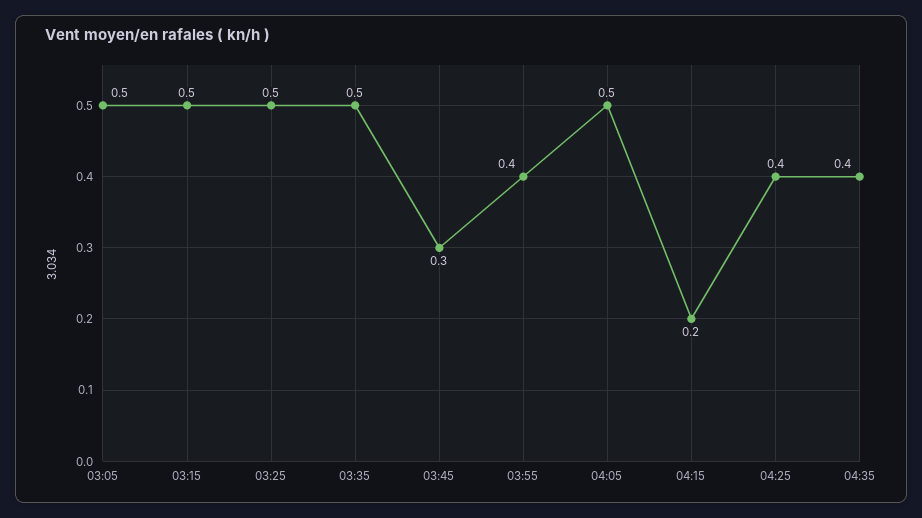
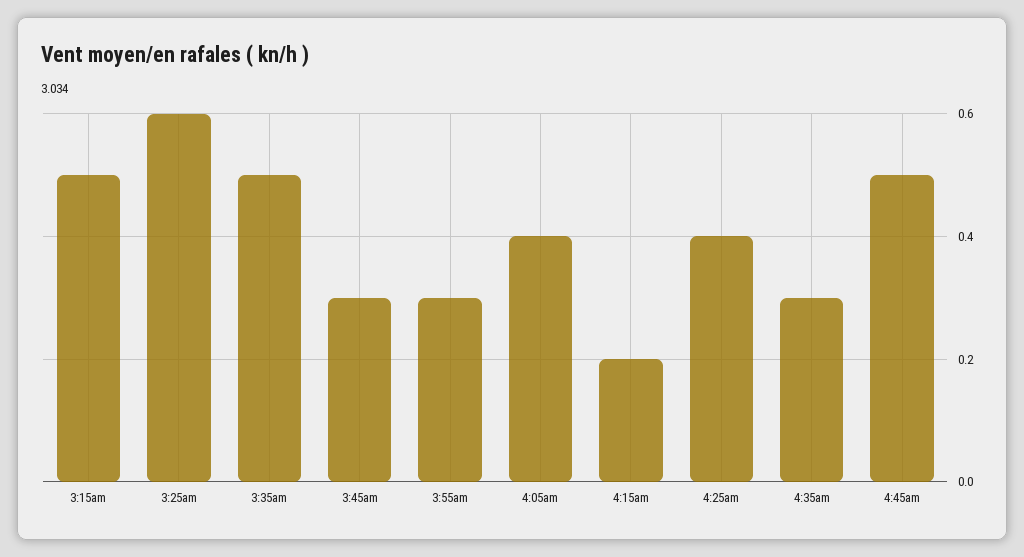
03:05: 0.5 -> none
03:25: 0.5 -> 0.6
03:55: 0.4 -> 0.3
04:05: 0.5 -> 0.4
04:35: 0.4 -> 0.3
4:45am: none -> 0.5

